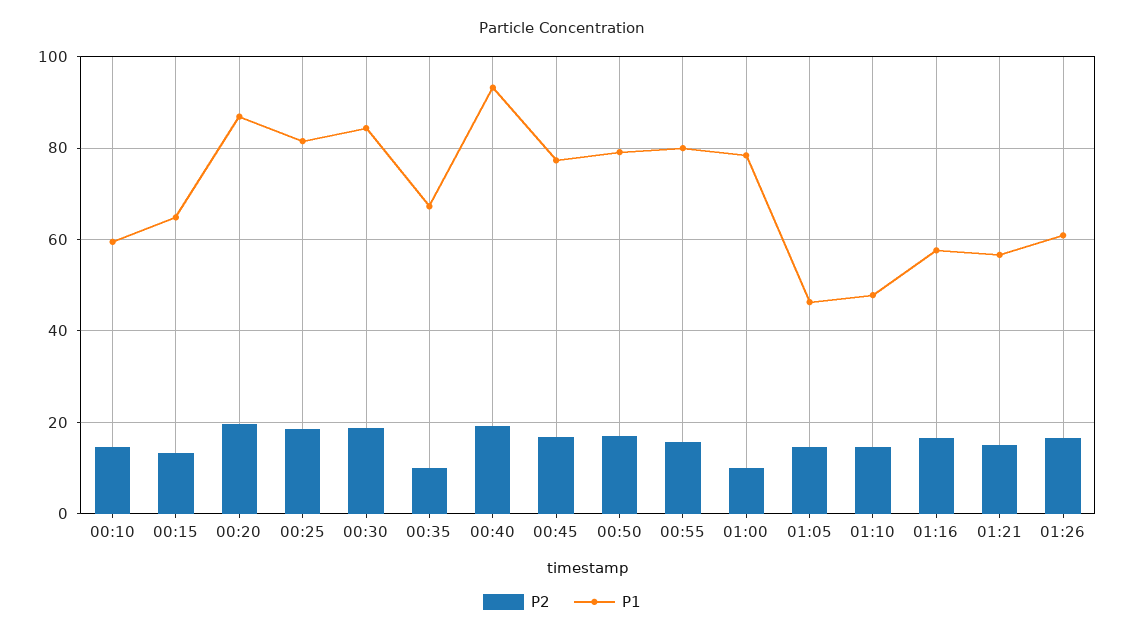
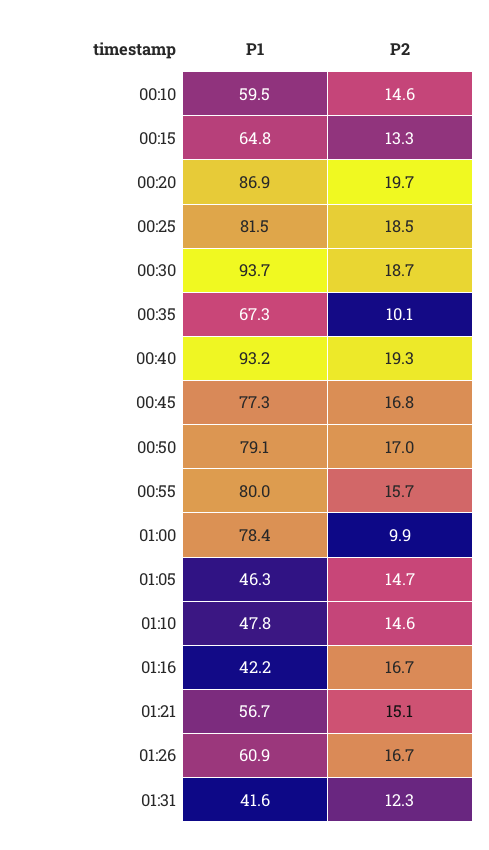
P1, 00:30: 84 -> 93.7
P1, 01:16: 58 -> 42.2
P1, 01:31: none -> 41.6
P2, 01:31: none -> 12.3

